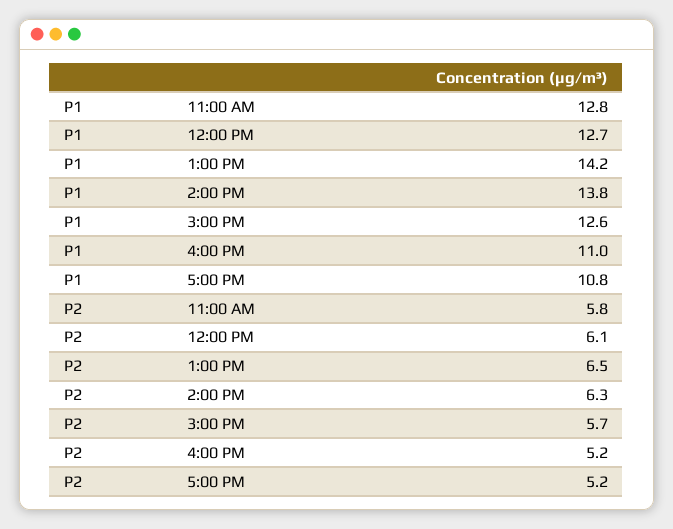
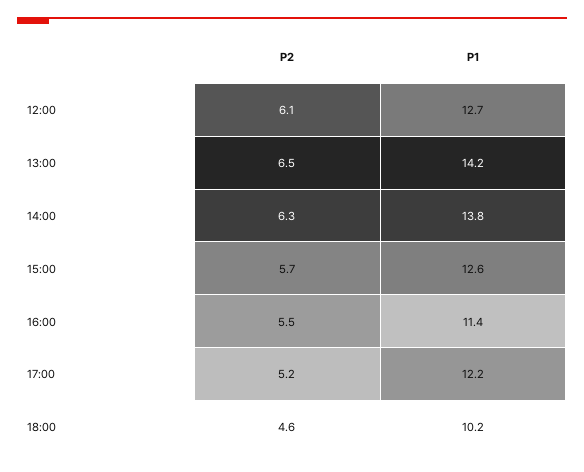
P1, 11:00 AM: 12.8 -> none
P1, 4:00 PM: 11 -> 11.4
P1, 5:00 PM: 10.8 -> 12.2
P2, 11:00 AM: 5.8 -> none
P2, 4:00 PM: 5.2 -> 5.5
P2, 18:00: none -> 4.6
P1, 18:00: none -> 10.2

